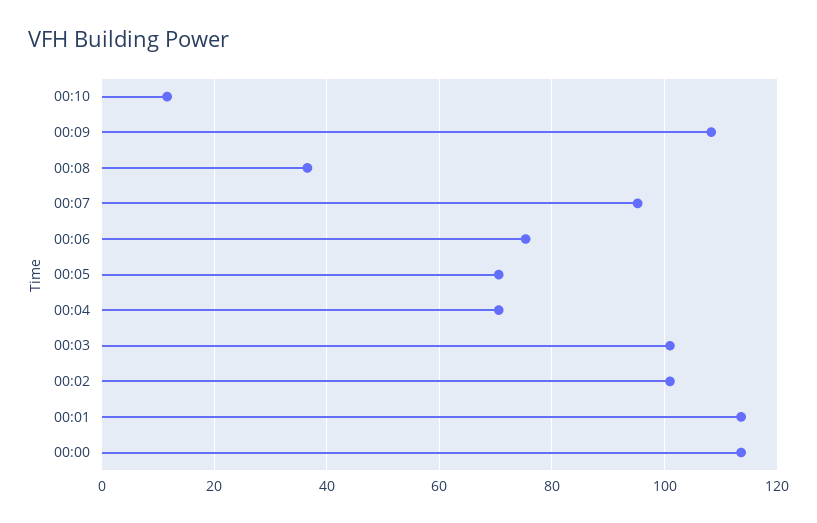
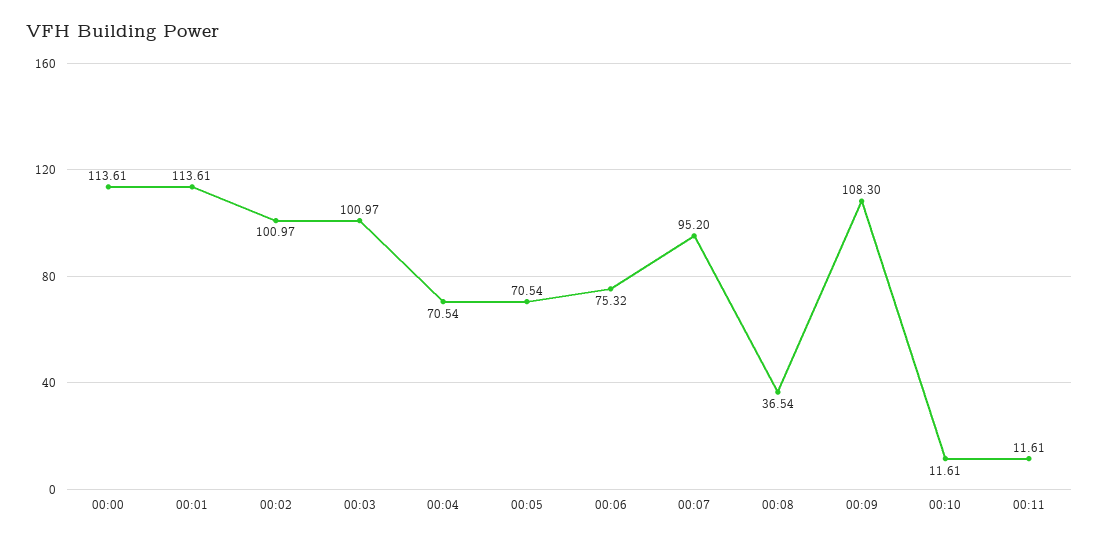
00:11: none -> 11.61

